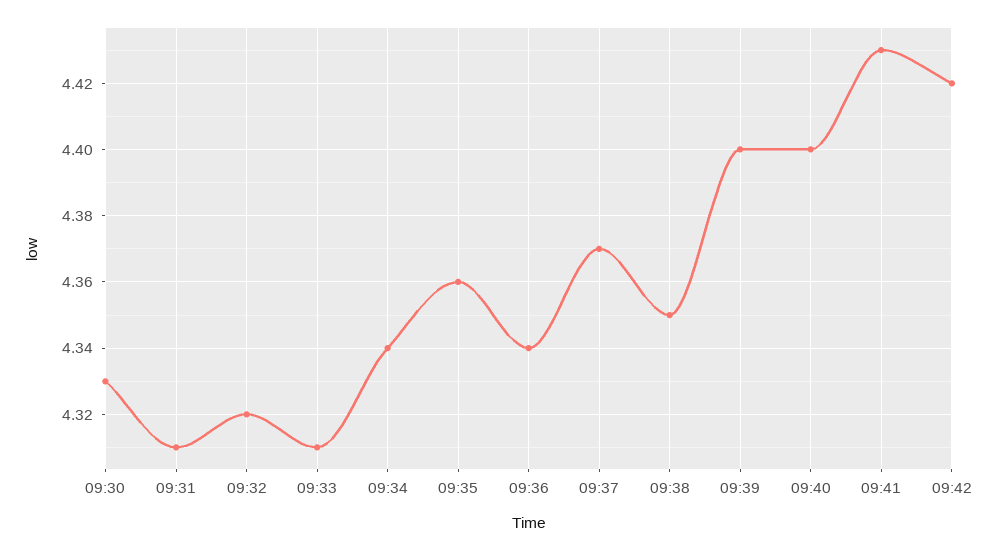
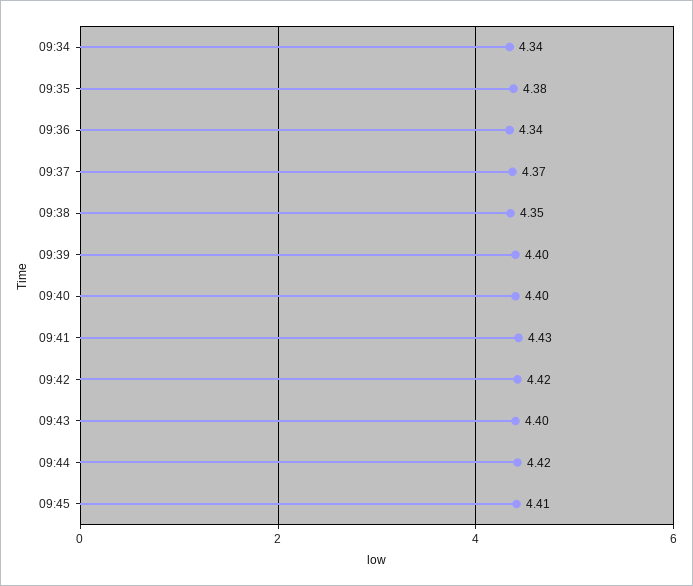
09:30: 4.33 -> none
09:31: 4.31 -> none
09:32: 4.32 -> none
09:33: 4.31 -> none
09:35: 4.36 -> 4.38
09:43: none -> 4.4
09:44: none -> 4.42
09:45: none -> 4.41

